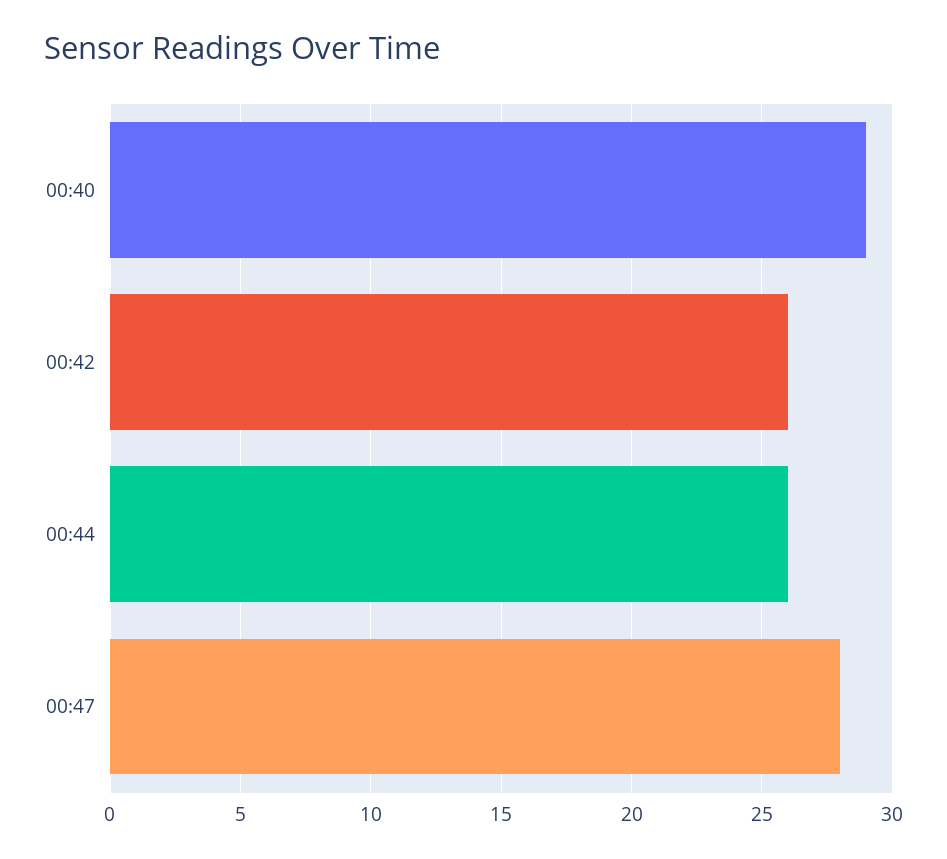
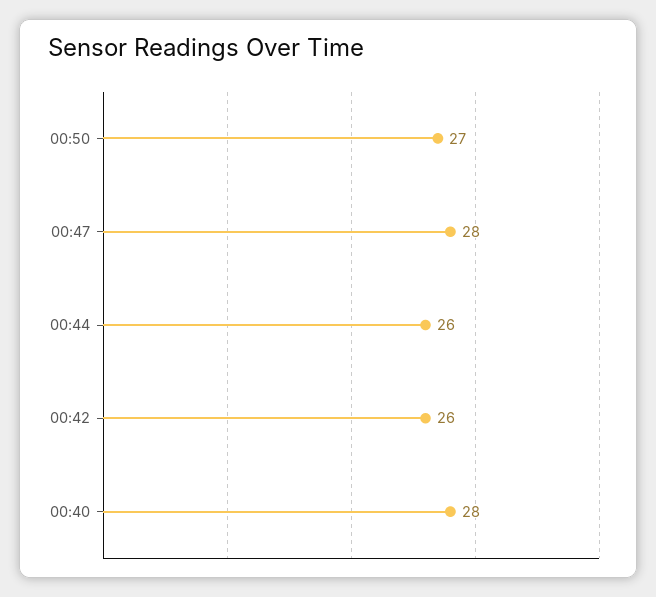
00:40: 29 -> 28
00:50: none -> 27

